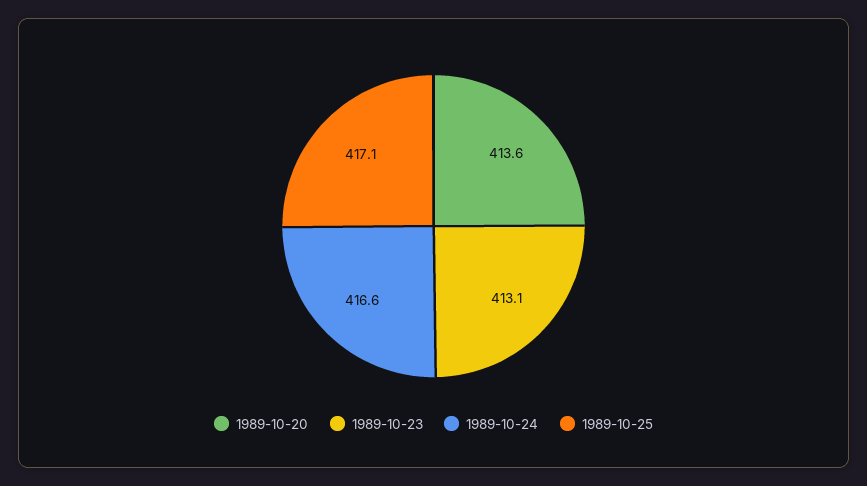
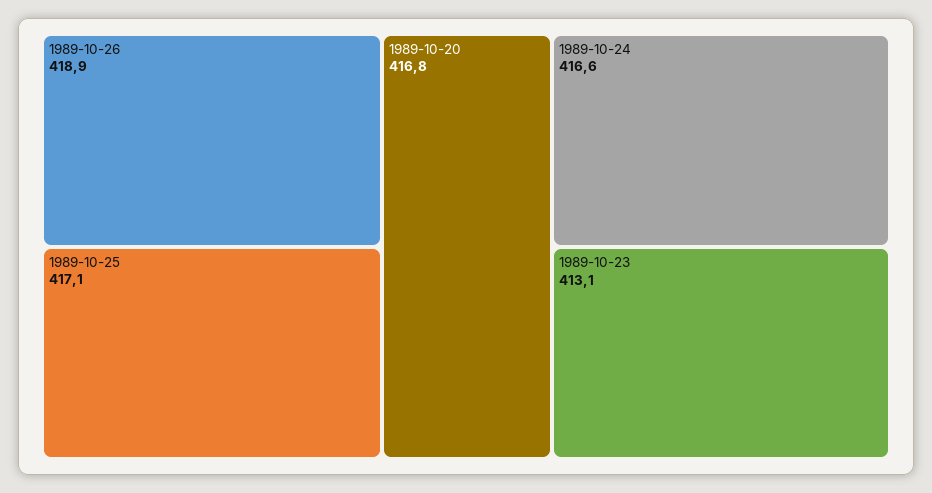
1989-10-20: 413.6 -> 416.8
1989-10-26: none -> 418.9

